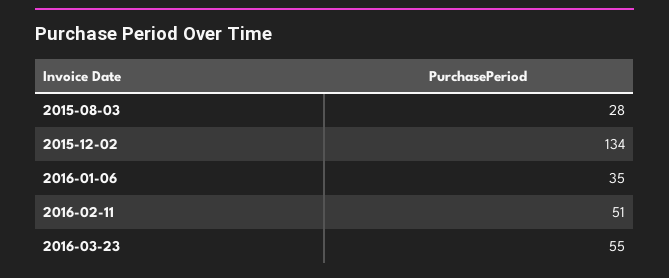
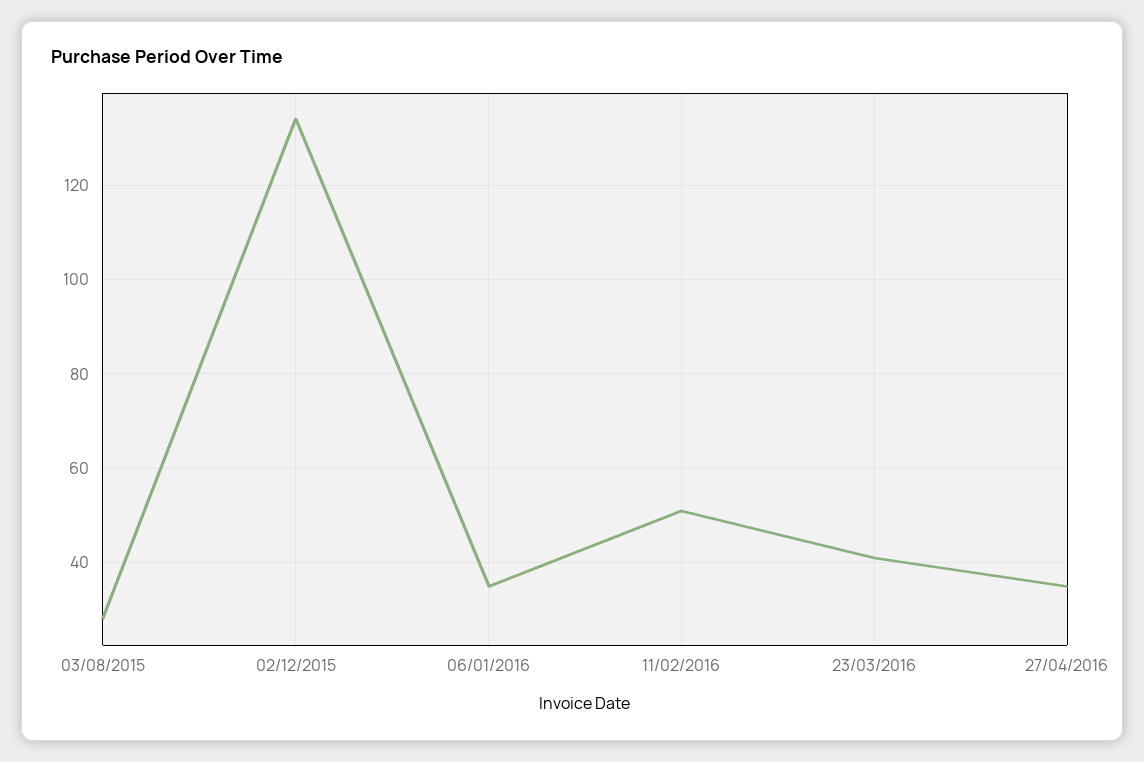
2016-03-23: 55 -> 40
27/04/2016: none -> 35

